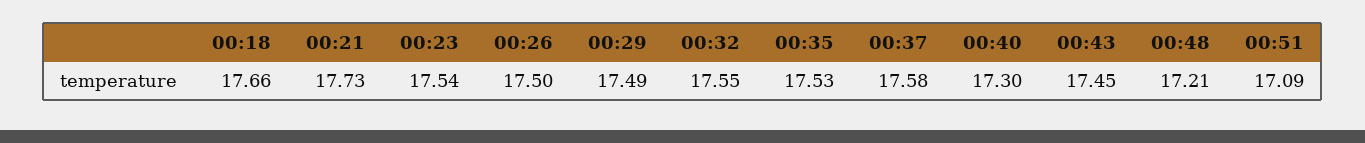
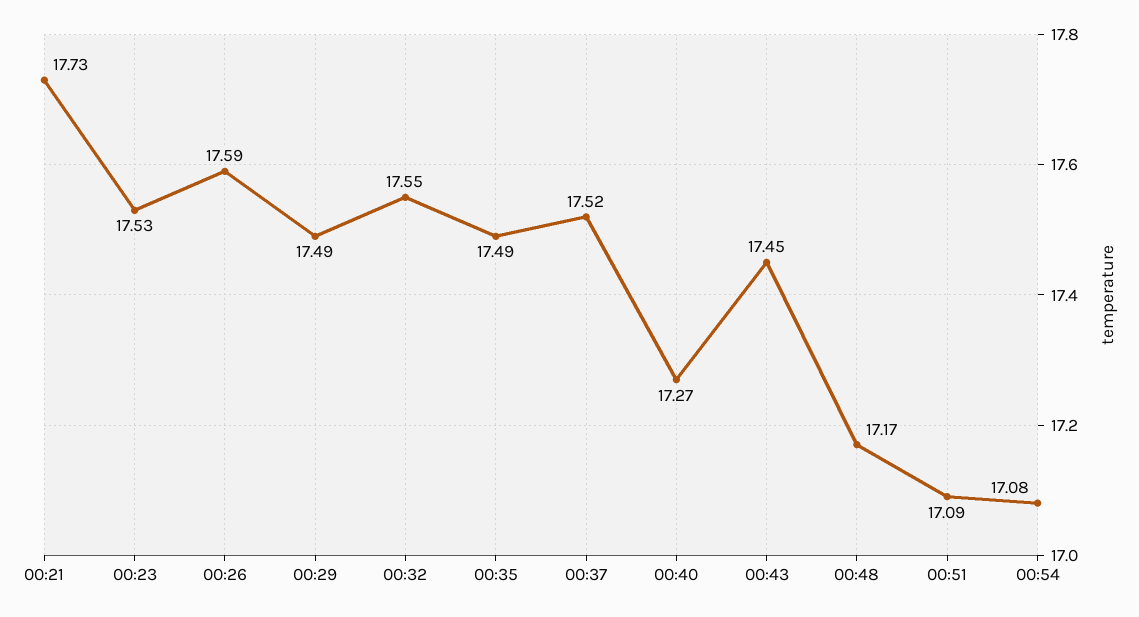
00:18: 17.66 -> none
00:23: 17.54 -> 17.53
00:26: 17.5 -> 17.59
00:35: 17.53 -> 17.49
00:37: 17.58 -> 17.52
00:40: 17.3 -> 17.27
00:48: 17.21 -> 17.17
00:54: none -> 17.08

